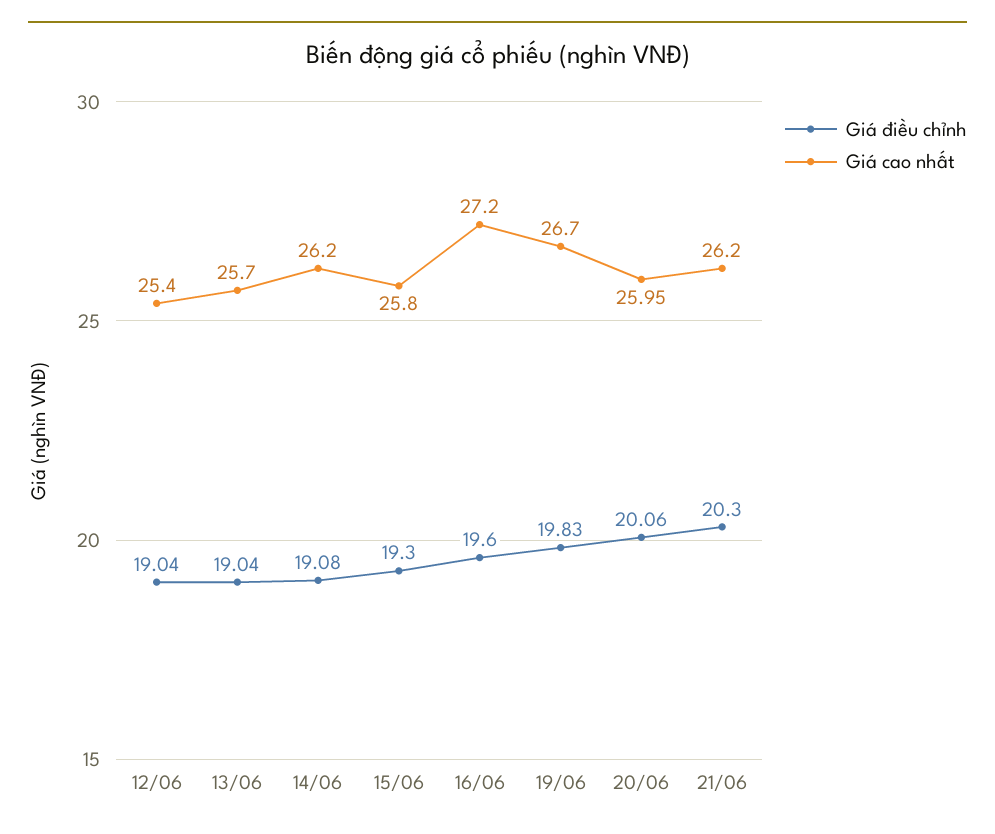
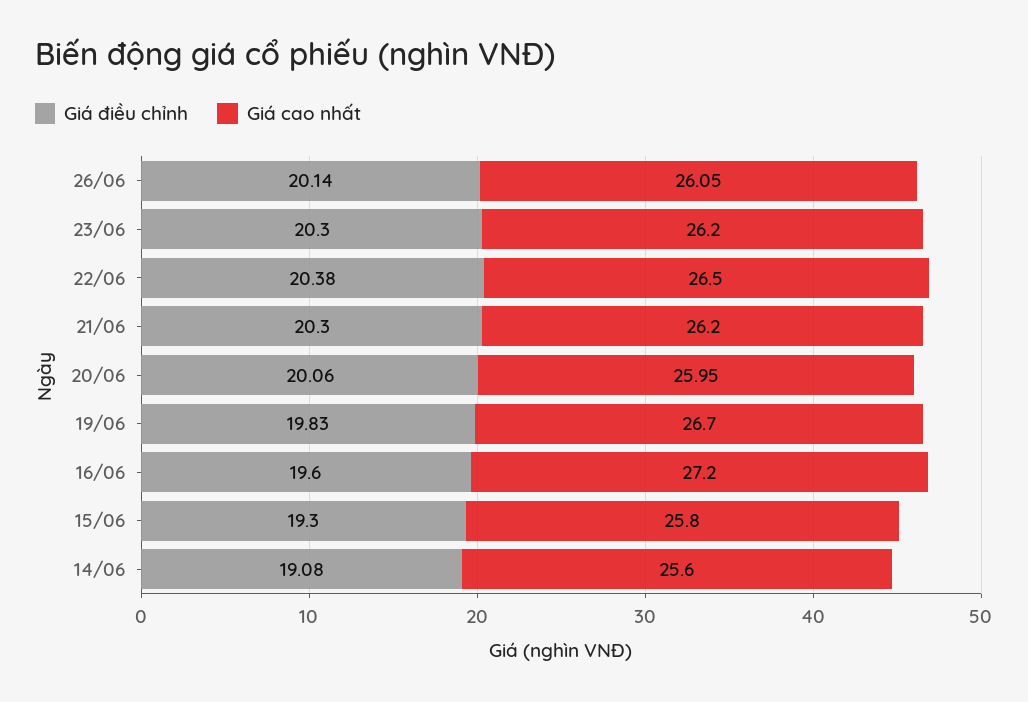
Giá điều chỉnh, 12/06: 19.04 -> none
Giá cao nhất, 12/06: 25.4 -> none
Giá điều chỉnh, 13/06: 19.04 -> none
Giá cao nhất, 13/06: 25.7 -> none
Giá cao nhất, 14/06: 26.2 -> 25.6
Giá điều chỉnh, 26/06: none -> 20.14
Giá cao nhất, 26/06: none -> 26.05
Giá điều chỉnh, 23/06: none -> 20.3
Giá cao nhất, 23/06: none -> 26.2
Giá điều chỉnh, 22/06: none -> 20.38
Giá cao nhất, 22/06: none -> 26.5

